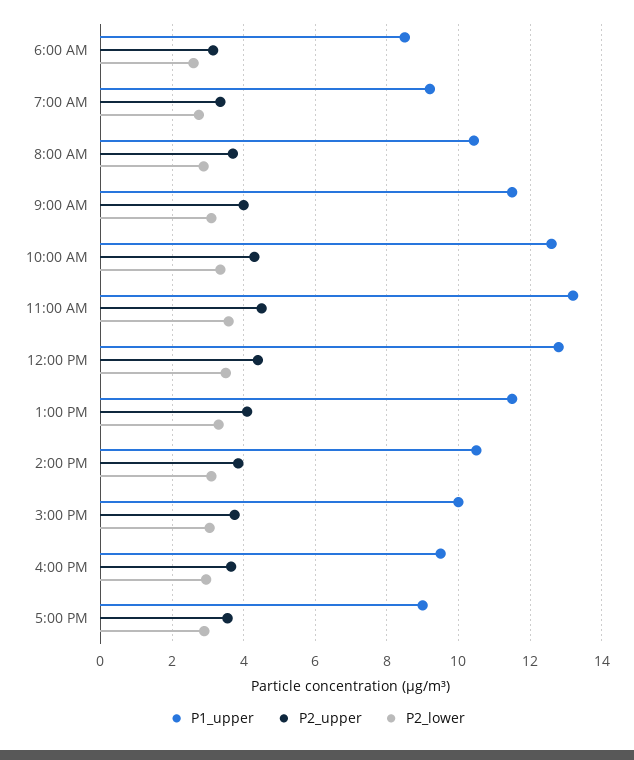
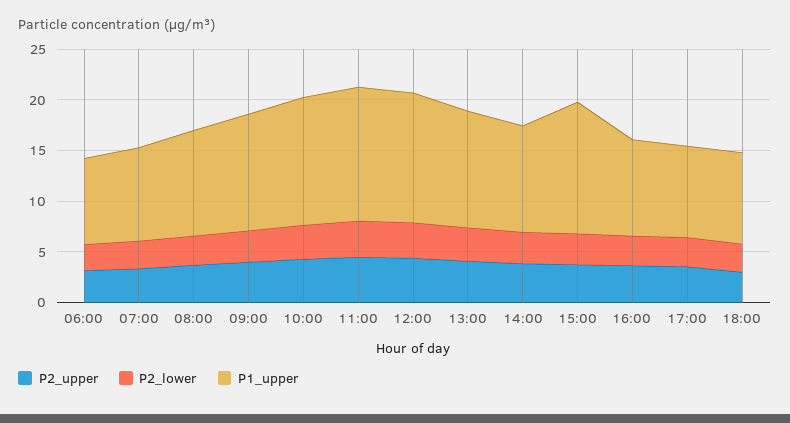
P1_upper, 3:00 PM: 10 -> 13
P2_upper, 18:00: none -> 3
P2_lower, 18:00: none -> 3
P1_upper, 18:00: none -> 9

